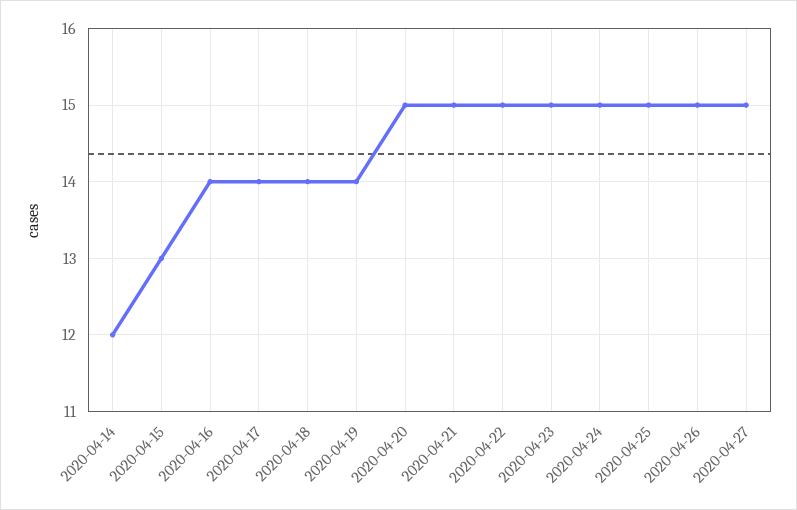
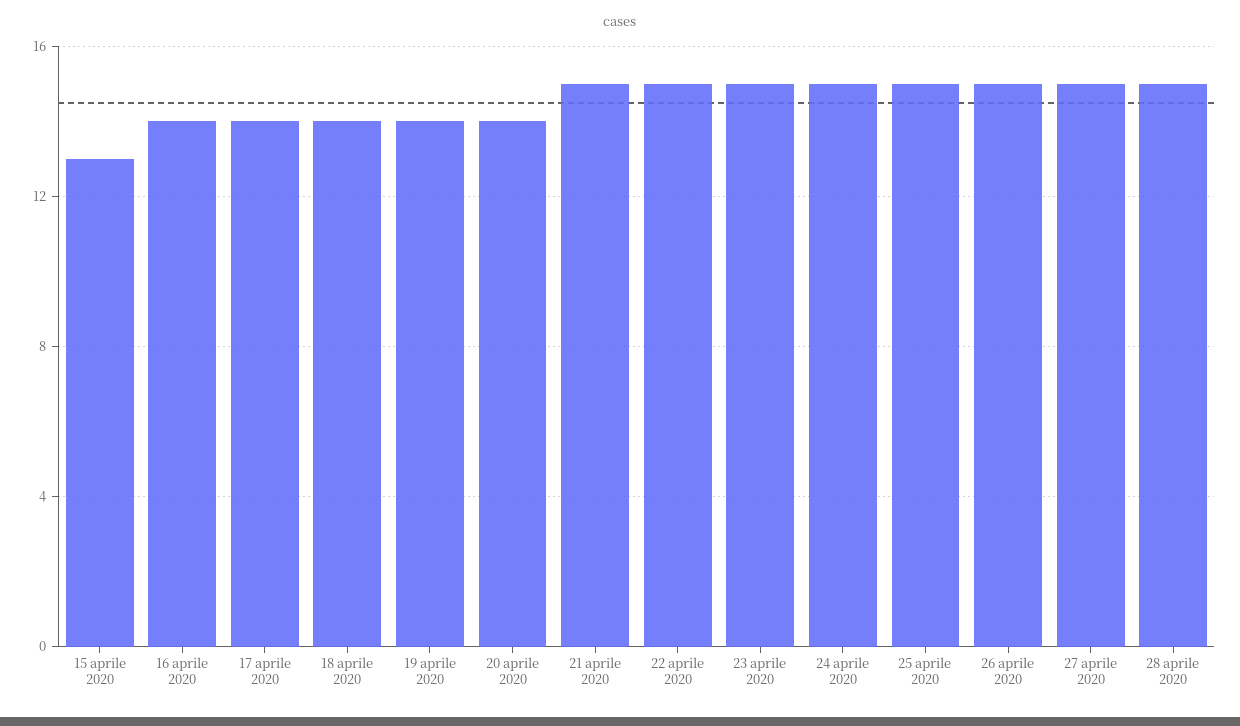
2020-04-14: 12 -> none
2020-04-20: 15 -> 14
28 aprile 2020: none -> 15

